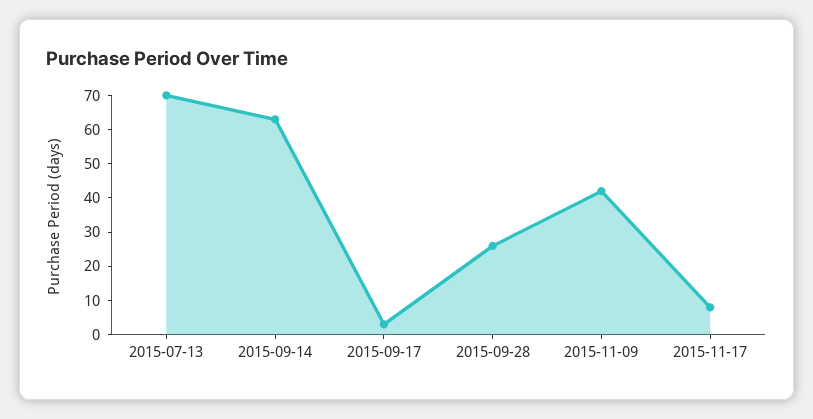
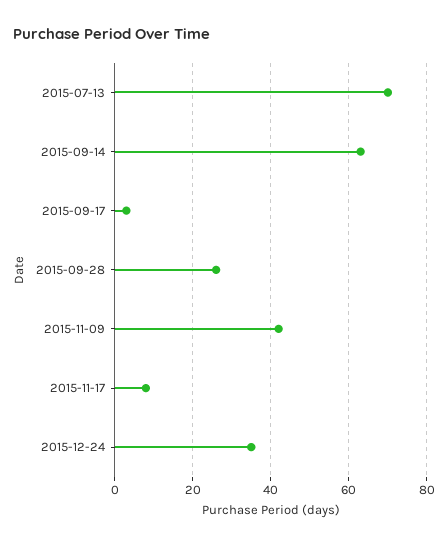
2015-12-24: none -> 35

